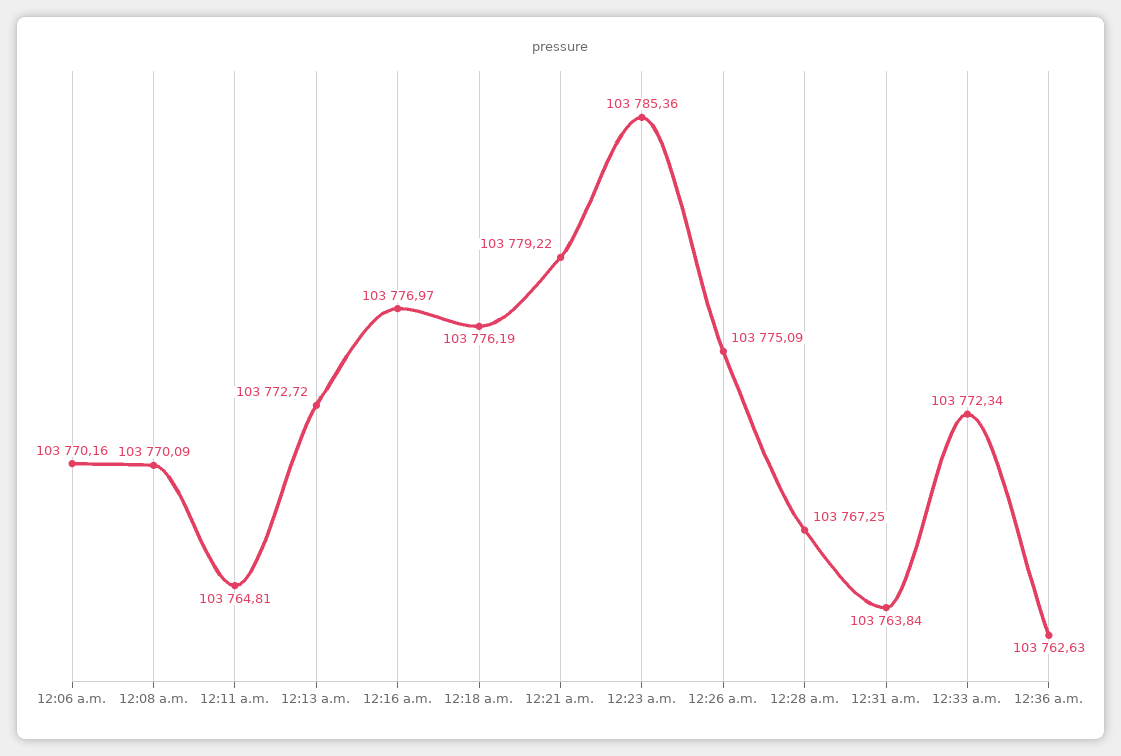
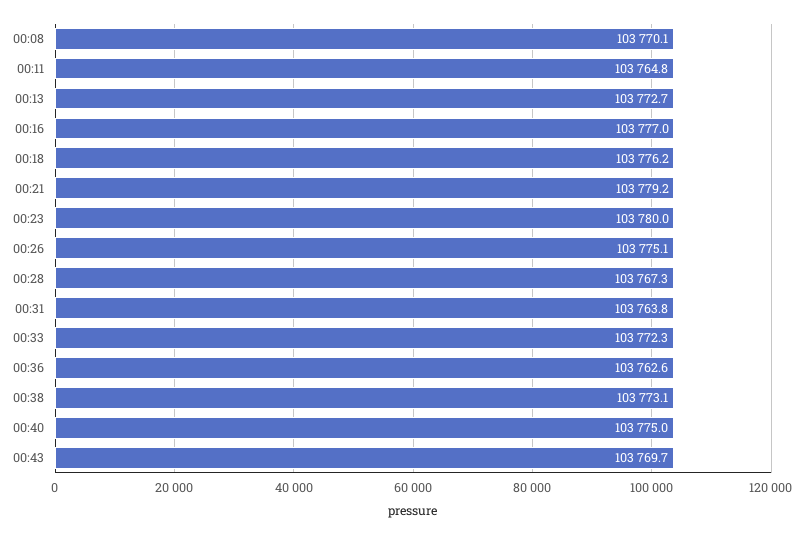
12:06 a.m.: 103770.16 -> none
12:23 a.m.: 103785.36 -> 103780
00:38: none -> 103773.1
00:40: none -> 103775
00:43: none -> 103769.7

